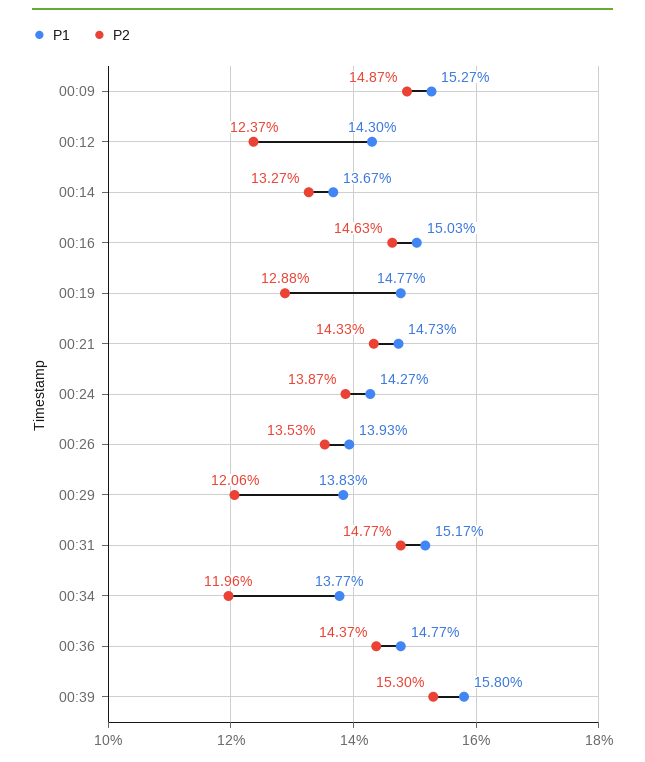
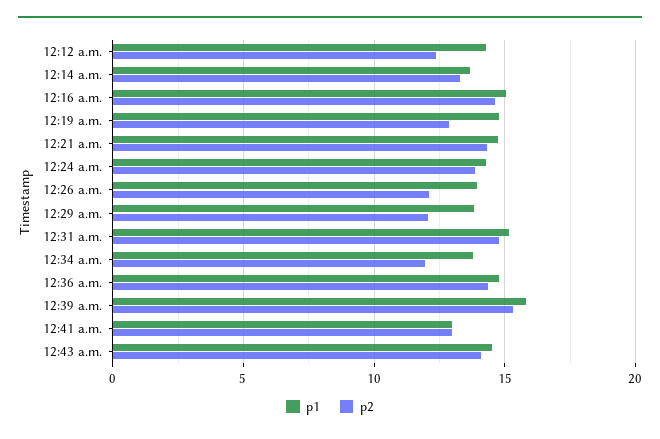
P1, 00:09: 15.27 -> none
P2, 00:09: 14.87 -> none
P2, 00:26: 13.53 -> 12
P1, 12:41 a.m.: none -> 13
P2, 12:41 a.m.: none -> 13
P1, 12:43 a.m.: none -> 14.5
P2, 12:43 a.m.: none -> 14

